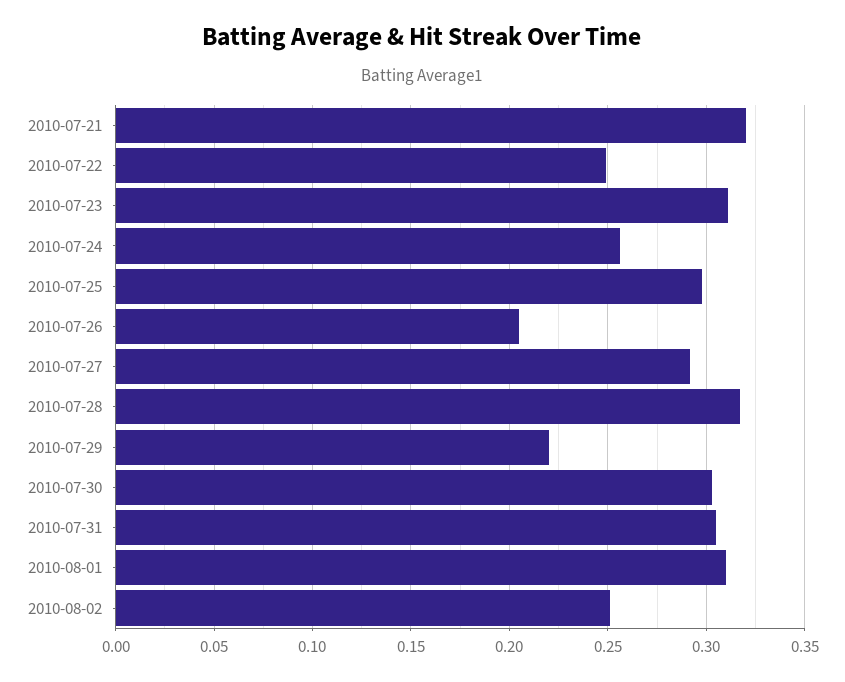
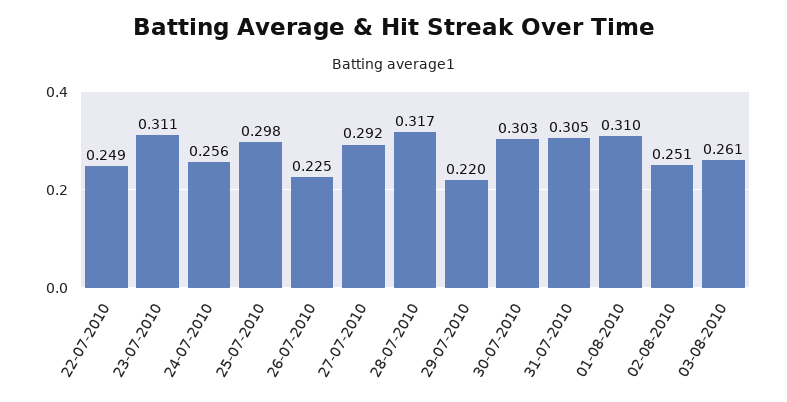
2010-07-21: 0.32 -> none
2010-07-26: 0.205 -> 0.225
03-08-2010: none -> 0.261

